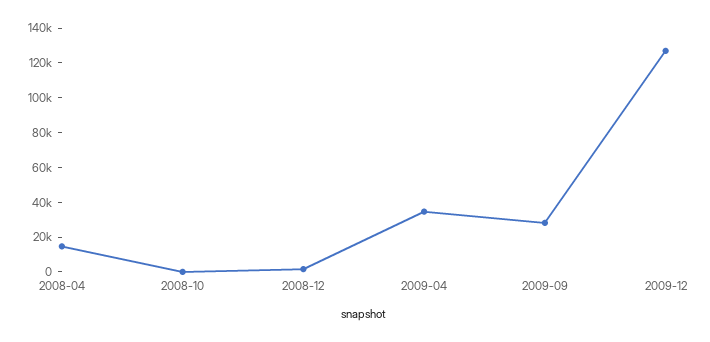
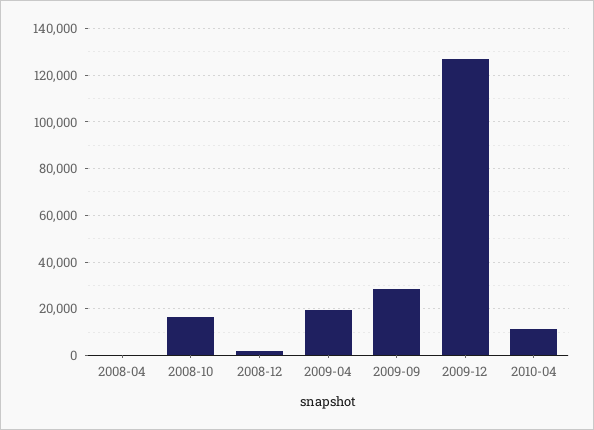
2008-04: 15000 -> 0
2008-10: 0 -> 15000
2009-04: 35000 -> 20000
2010-04: none -> 10000

